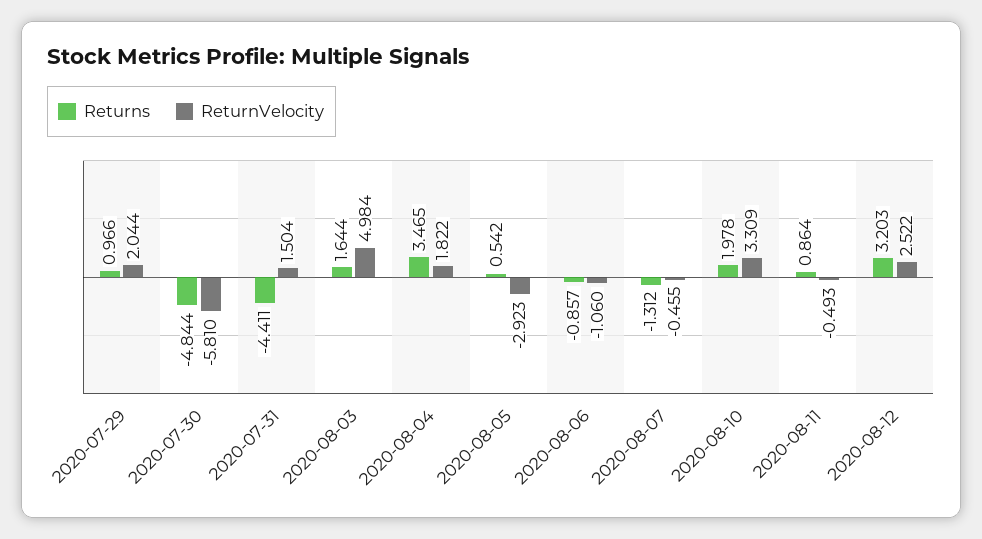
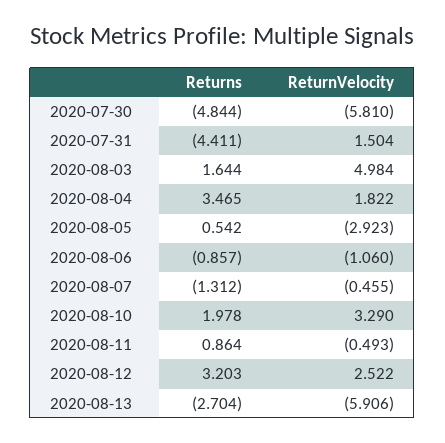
Returns, 2020-07-29: 0.966 -> none
ReturnVelocity, 2020-07-29: 2.044 -> none
ReturnVelocity, 2020-08-10: 3.309 -> 3.29
Returns, 2020-08-13: none -> -2.704
ReturnVelocity, 2020-08-13: none -> -5.906

